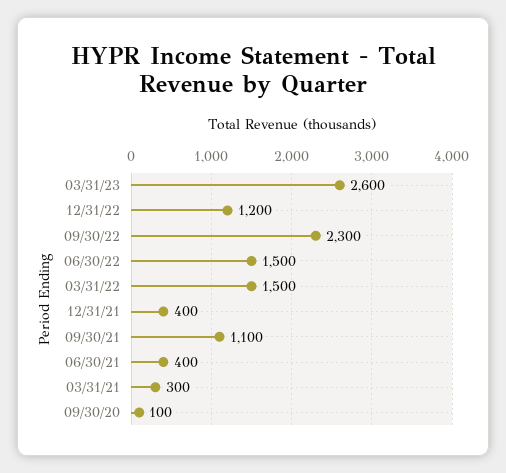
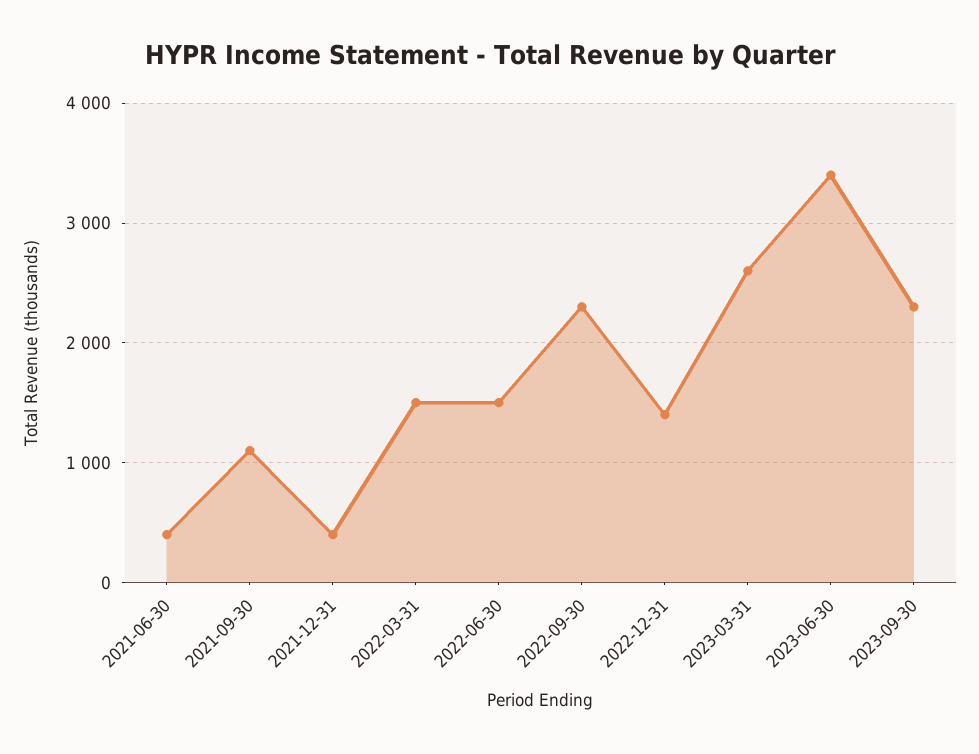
12/31/22: 1200 -> 1400
03/31/21: 300 -> none
09/30/20: 100 -> none
2023-06-30: none -> 3400
2023-09-30: none -> 2300

